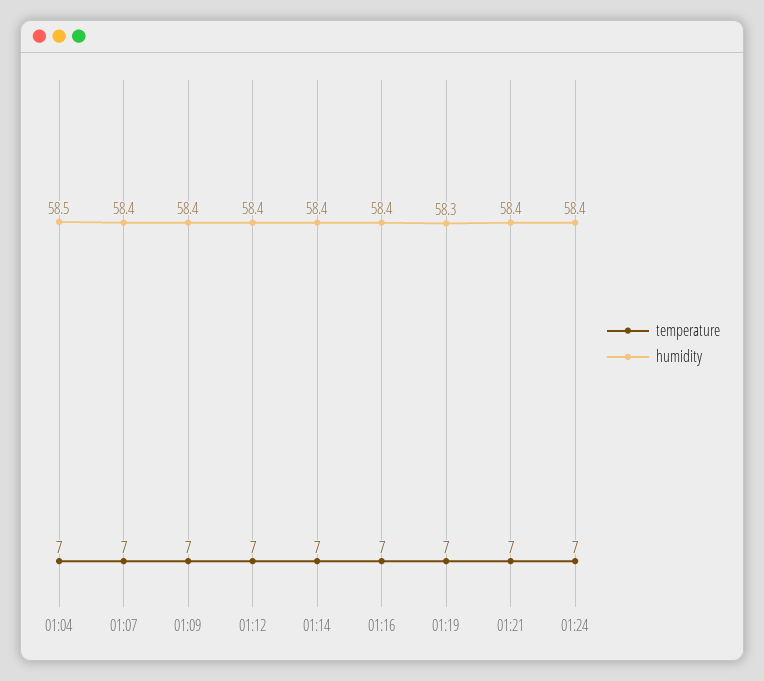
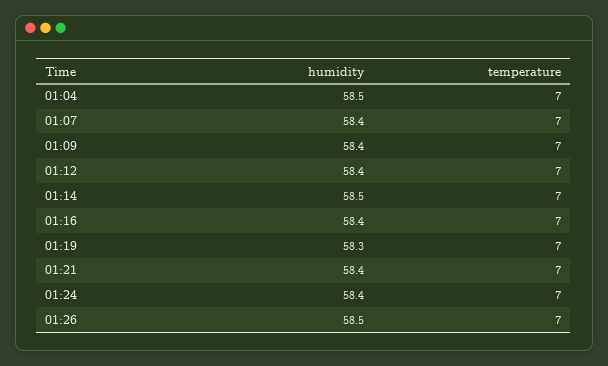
humidity, 01:14: 58.4 -> 58.5
humidity, 01:26: none -> 58.5
temperature, 01:26: none -> 7

